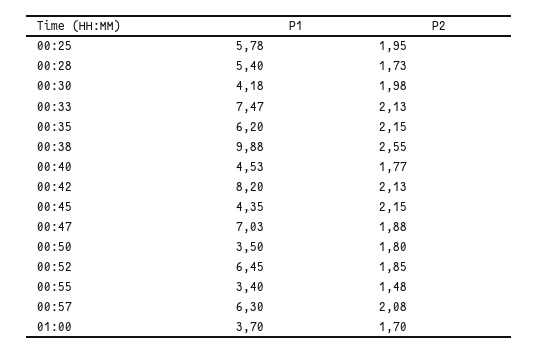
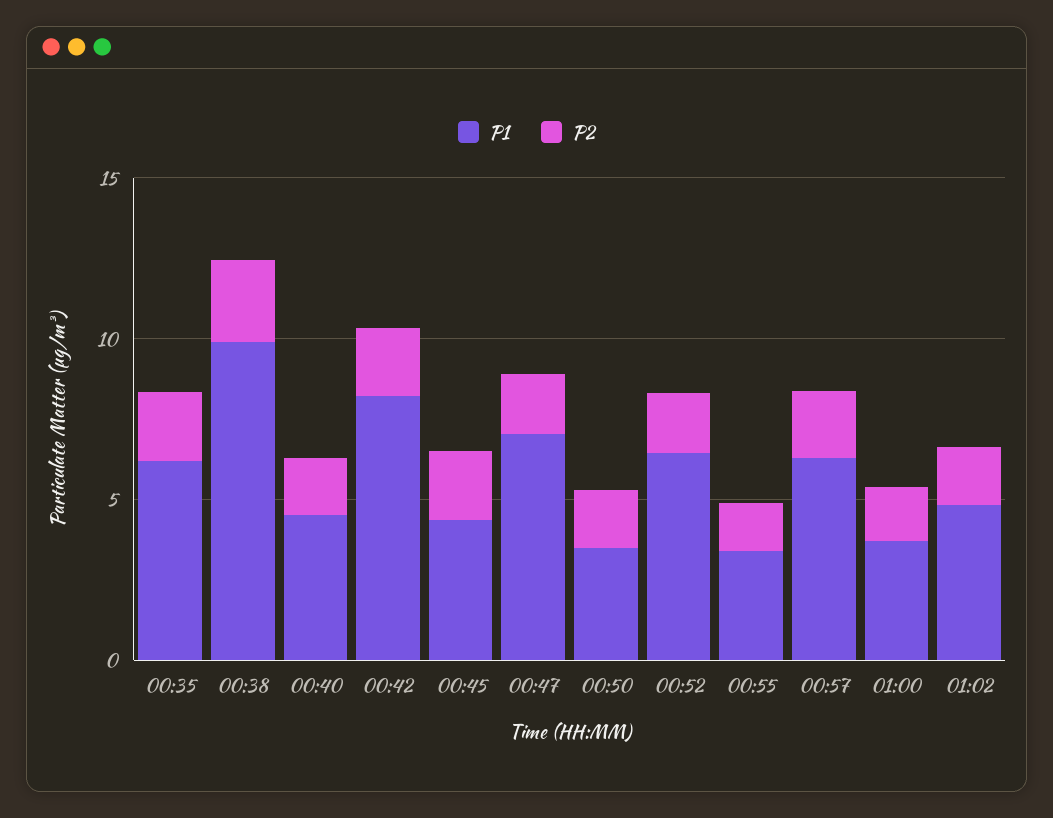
P1, 00:25: 5.78 -> none
P2, 00:25: 1.95 -> none
P1, 00:28: 5.4 -> none
P2, 00:28: 1.73 -> none
P1, 00:30: 4.18 -> none
P2, 00:30: 1.98 -> none
P1, 00:33: 7.47 -> none
P2, 00:33: 2.13 -> none
P1, 01:02: none -> 5
P2, 01:02: none -> 2

